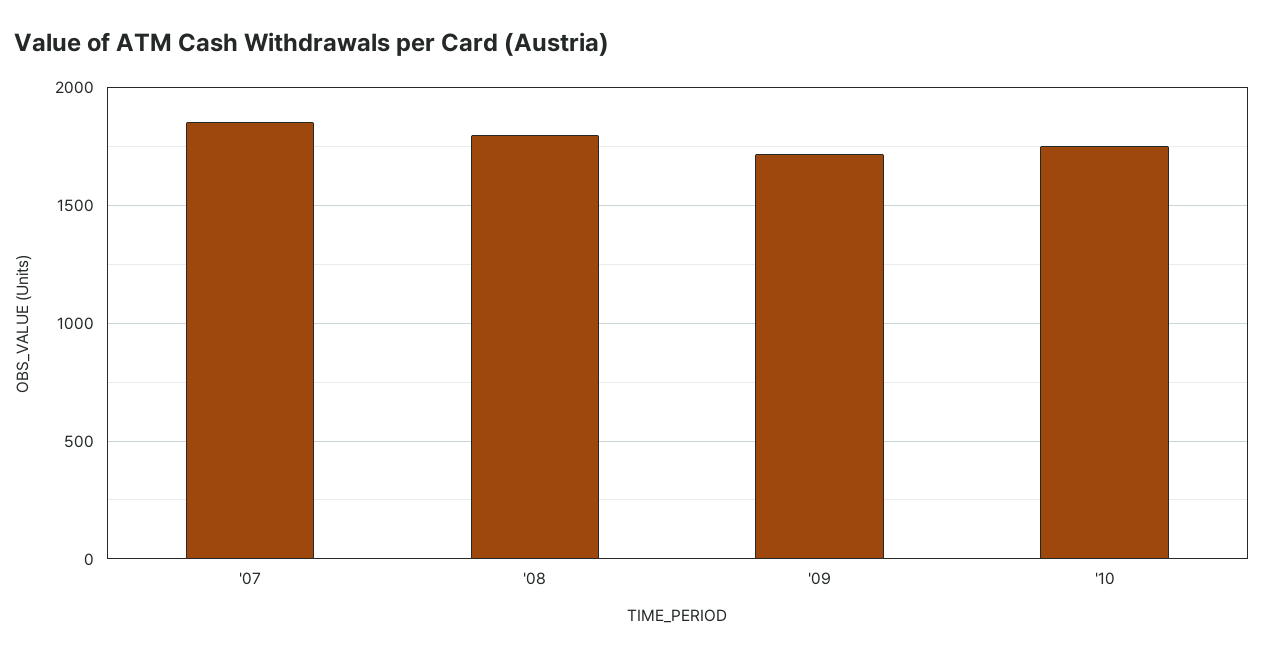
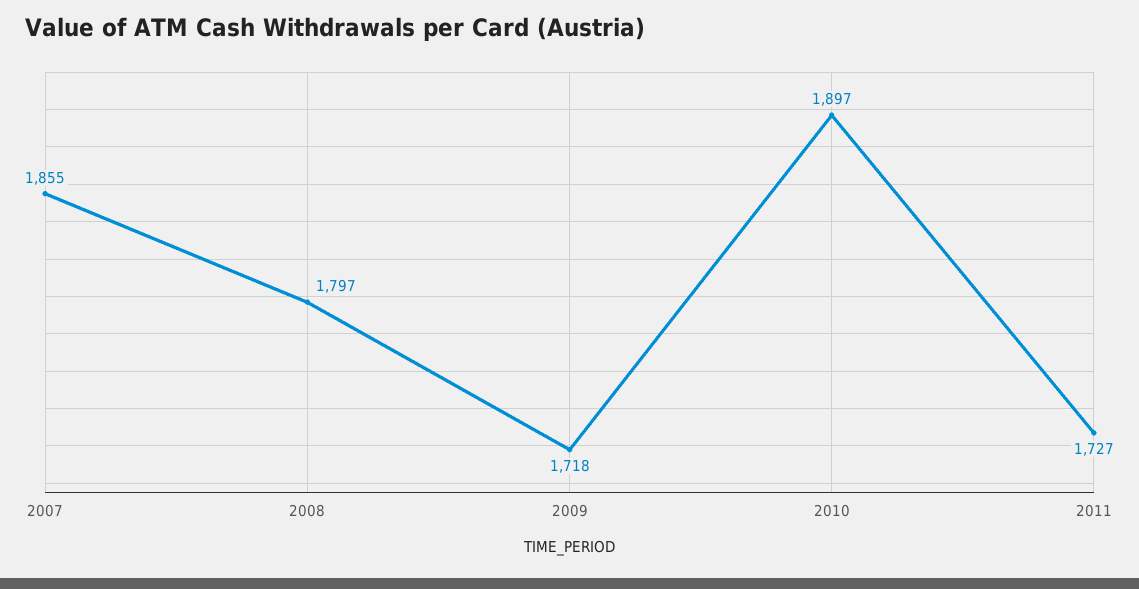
'10: 1750 -> 1897
2011: none -> 1727

